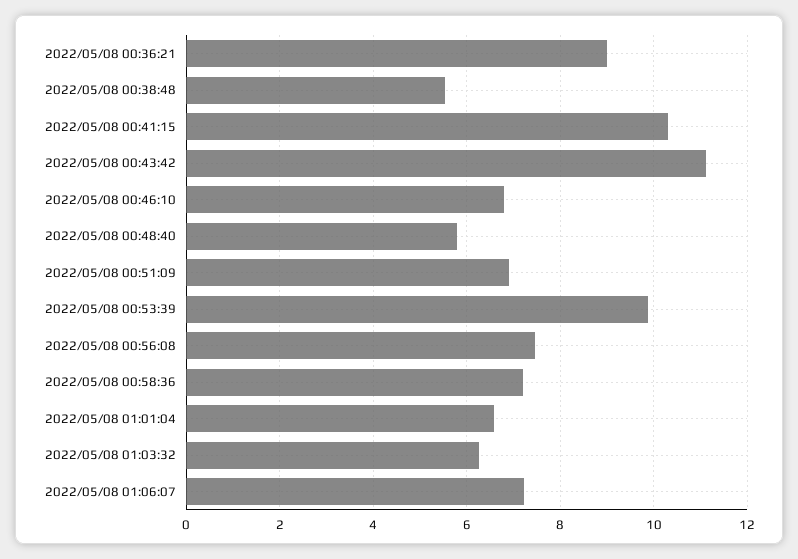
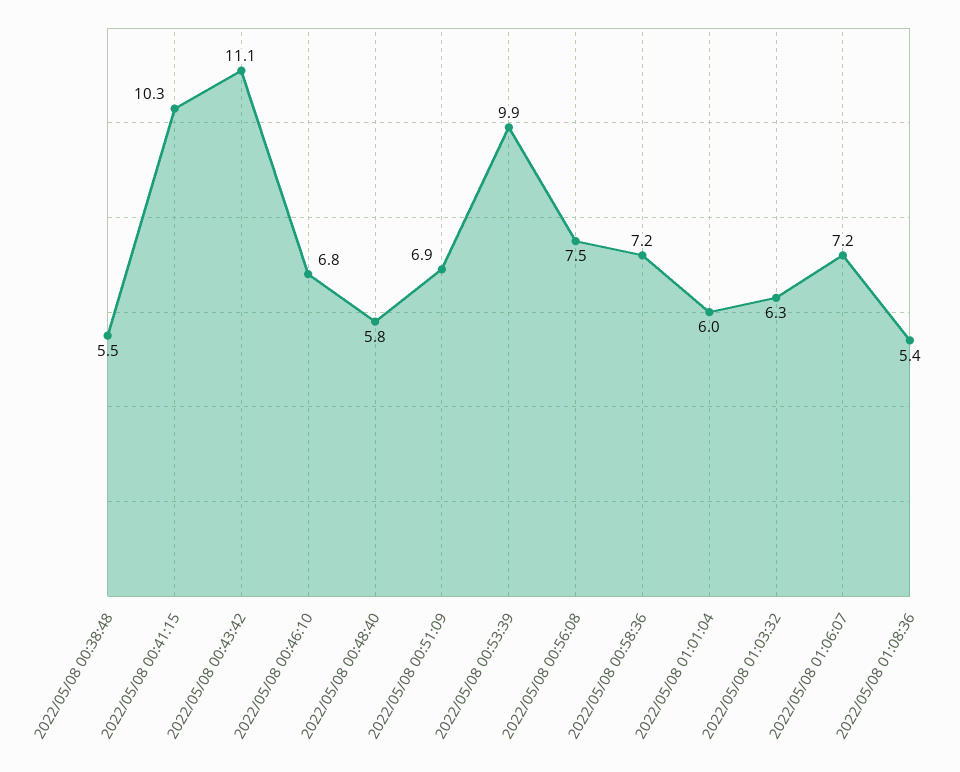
2022/05/08 00:36:21: 9 -> none
2022/05/08 01:01:04: 6.6 -> 6
2022/05/08 01:08:36: none -> 5.4

